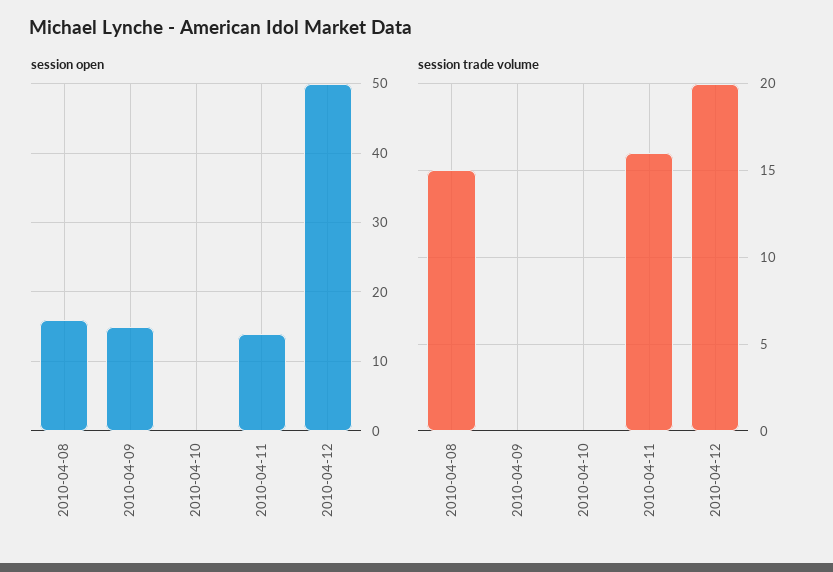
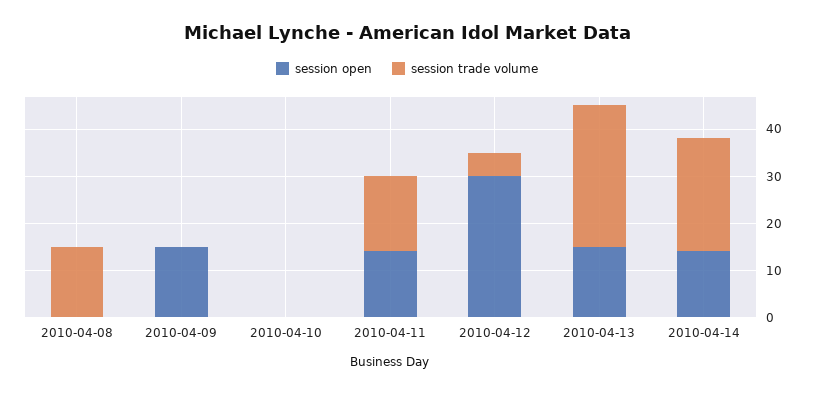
session open, 2010-04-08: 16 -> 0
session open, 2010-04-12: 50 -> 30
session trade volume, 2010-04-12: 20 -> 5
session open, 2010-04-13: none -> 15
session trade volume, 2010-04-13: none -> 30
session open, 2010-04-14: none -> 15
session trade volume, 2010-04-14: none -> 25

